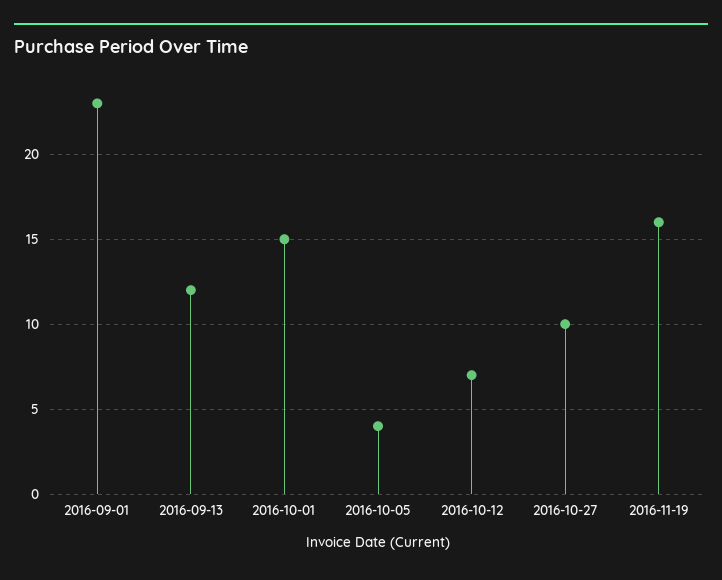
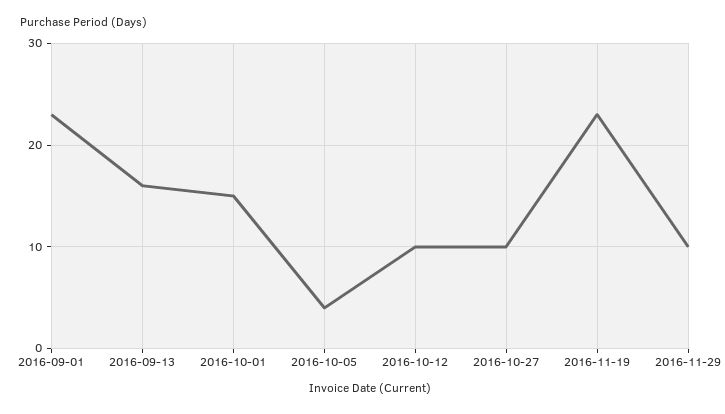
2016-09-13: 12 -> 16
2016-10-12: 7 -> 10
2016-11-19: 16 -> 23
2016-11-29: none -> 10

